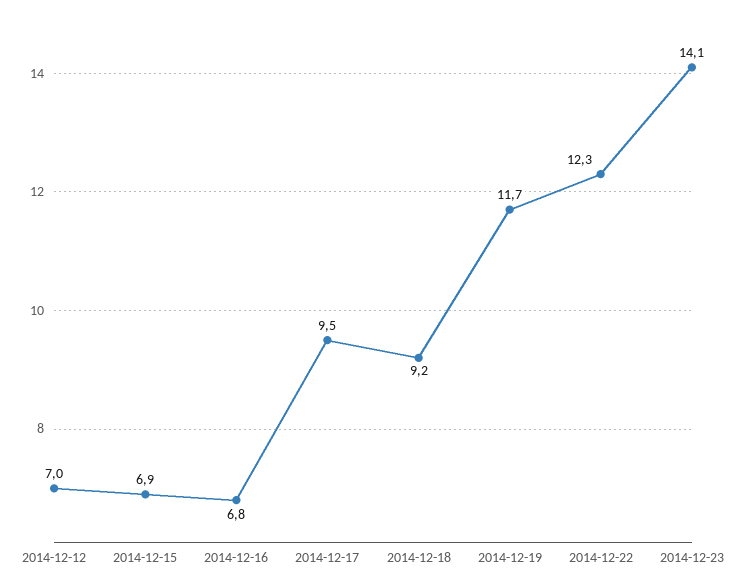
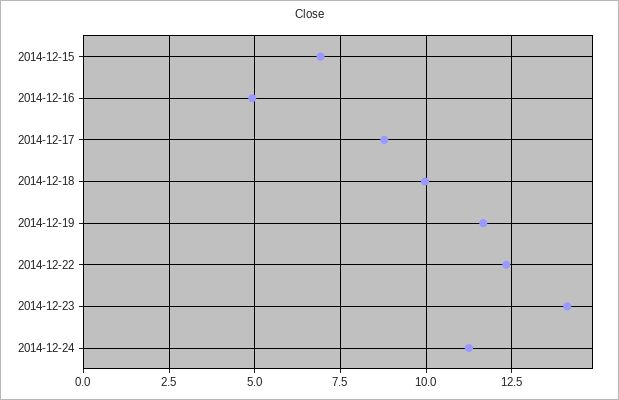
2014-12-12: 7 -> none
2014-12-16: 6.8 -> 5
2014-12-17: 9.5 -> 8.75
2014-12-18: 9.2 -> 10
2014-12-24: none -> 11.25

